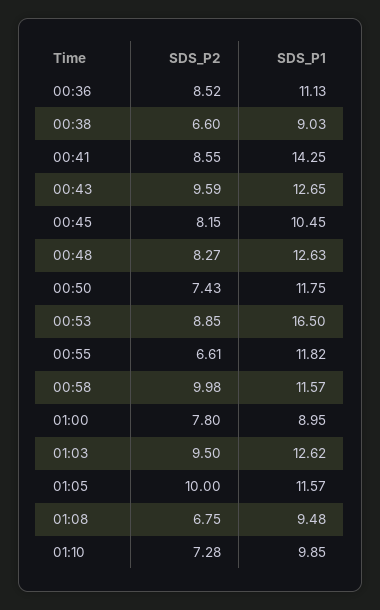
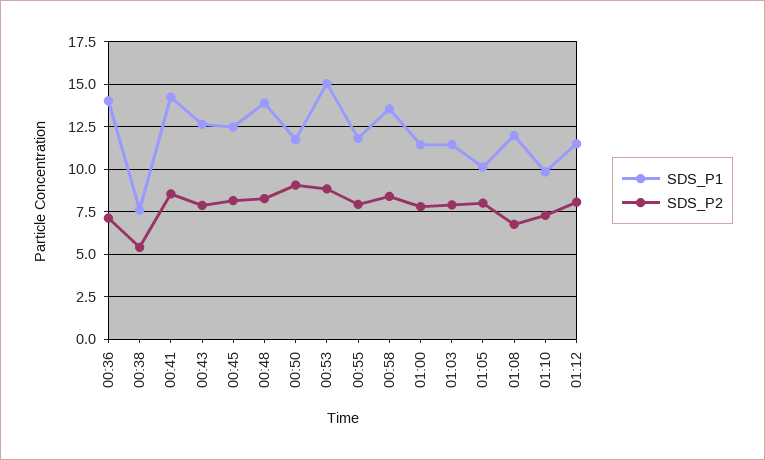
SDS_P2, 00:36: 8.52 -> 7
SDS_P1, 00:36: 11.13 -> 14
SDS_P2, 00:38: 6.6 -> 5.5
SDS_P1, 00:38: 9.03 -> 7.5
SDS_P2, 00:43: 9.59 -> 8
SDS_P1, 00:45: 10.45 -> 12.5
SDS_P1, 00:48: 12.63 -> 14
SDS_P2, 00:50: 7.43 -> 9
SDS_P1, 00:53: 16.5 -> 15
SDS_P2, 00:55: 6.61 -> 8
SDS_P2, 00:58: 9.98 -> 8.5
SDS_P1, 00:58: 11.57 -> 13.5
SDS_P1, 01:00: 8.95 -> 11.5
SDS_P2, 01:03: 9.5 -> 8
SDS_P1, 01:03: 12.62 -> 11.5
SDS_P2, 01:05: 10 -> 8
SDS_P1, 01:05: 11.57 -> 10
SDS_P1, 01:08: 9.48 -> 12
SDS_P1, 01:12: none -> 11.5
SDS_P2, 01:12: none -> 8

